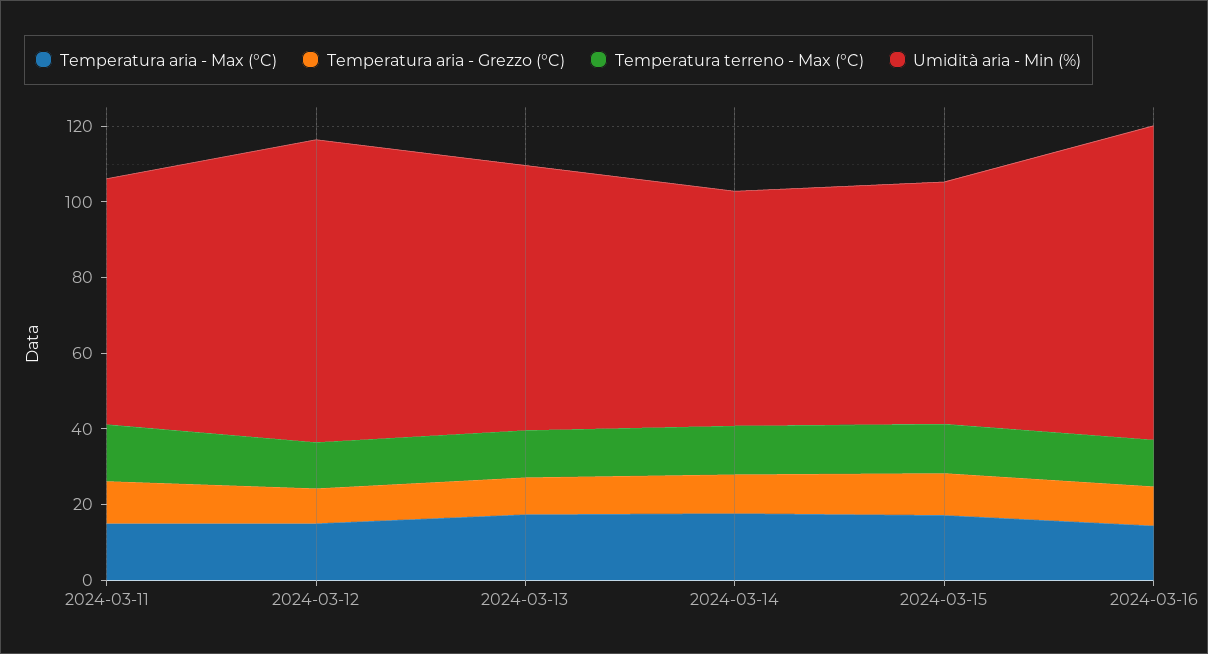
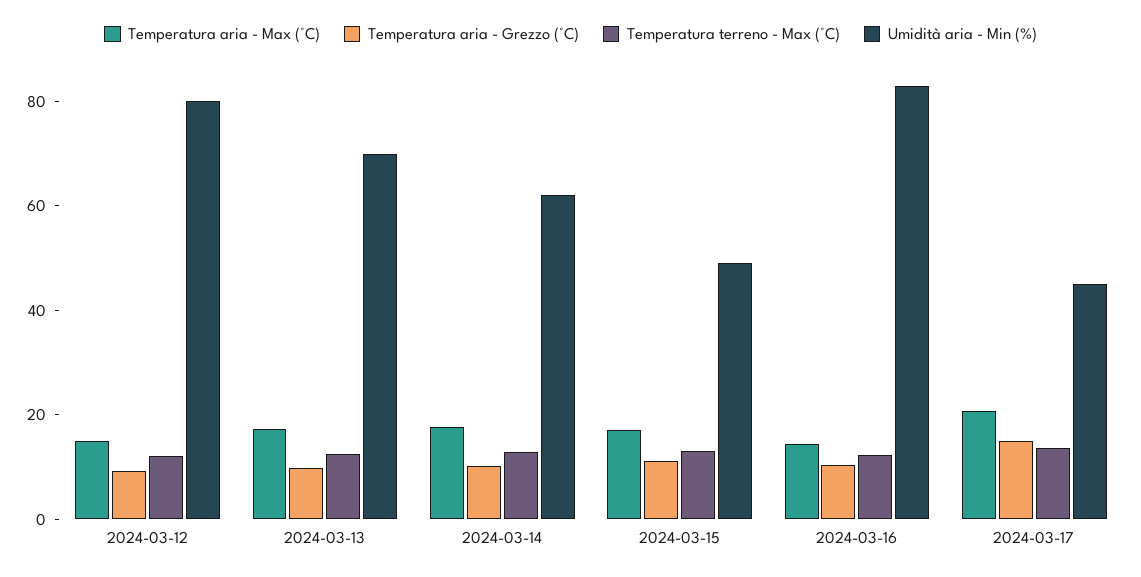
Temperatura aria - Max (°C), 2024-03-11: 15 -> none
Temperatura aria - Grezzo (°C), 2024-03-11: 10 -> none
Temperatura terreno - Max (°C), 2024-03-11: 15 -> none
Umidità aria - Min (%), 2024-03-11: 65 -> none
Umidità aria - Min (%), 2024-03-15: 65 -> 50
Temperatura aria - Max (°C), 2024-03-17: none -> 20
Temperatura aria - Grezzo (°C), 2024-03-17: none -> 15
Temperatura terreno - Max (°C), 2024-03-17: none -> 15
Umidità aria - Min (%), 2024-03-17: none -> 45

